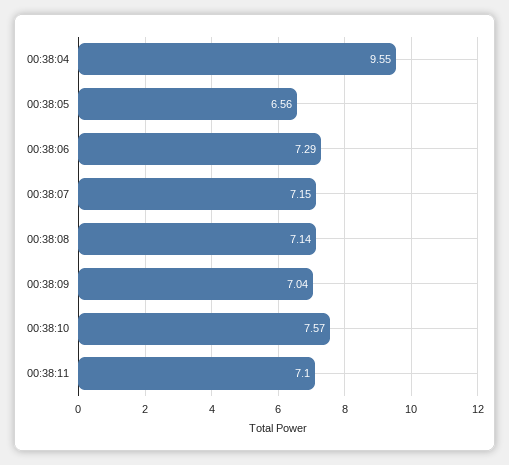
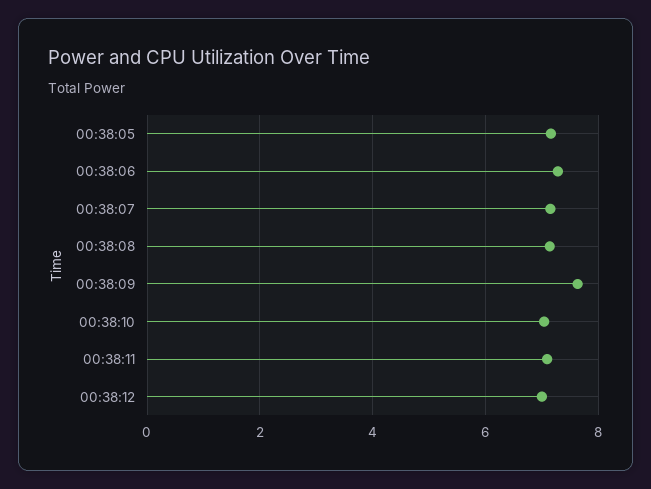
00:38:04: 9.55 -> none
00:38:05: 6.56 -> 7.2
00:38:09: 7.04 -> 7.6
00:38:10: 7.57 -> 7
00:38:12: none -> 7

